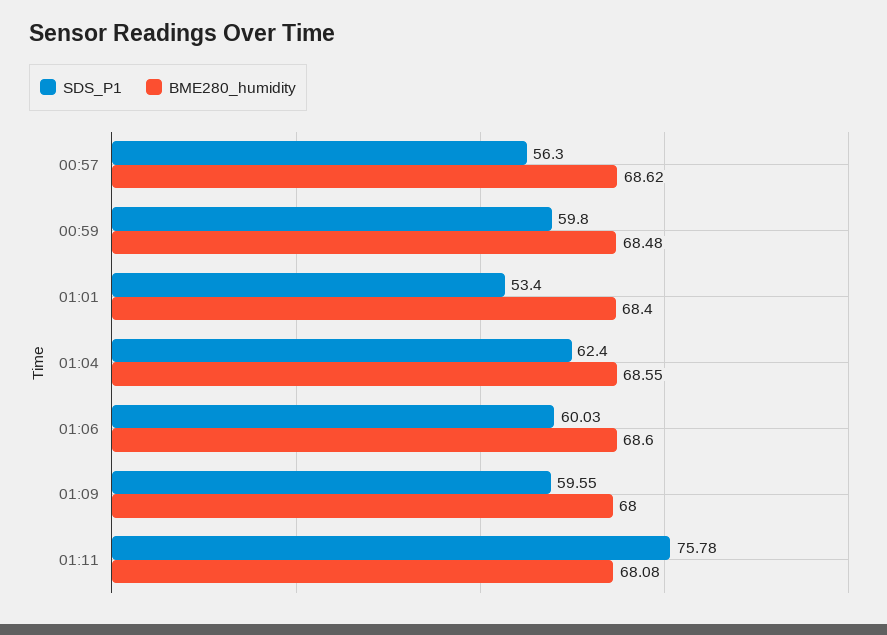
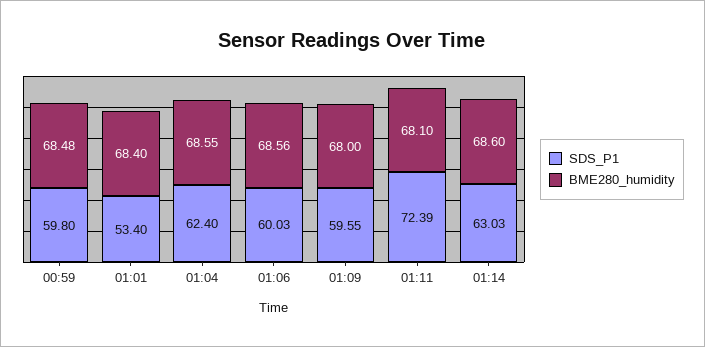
SDS_P1, 00:57: 56.3 -> none
BME280_humidity, 00:57: 68.62 -> none
BME280_humidity, 01:06: 68.6 -> 68.56
SDS_P1, 01:11: 75.78 -> 72.39
BME280_humidity, 01:11: 68.08 -> 68.1
SDS_P1, 01:14: none -> 63.03
BME280_humidity, 01:14: none -> 68.6

